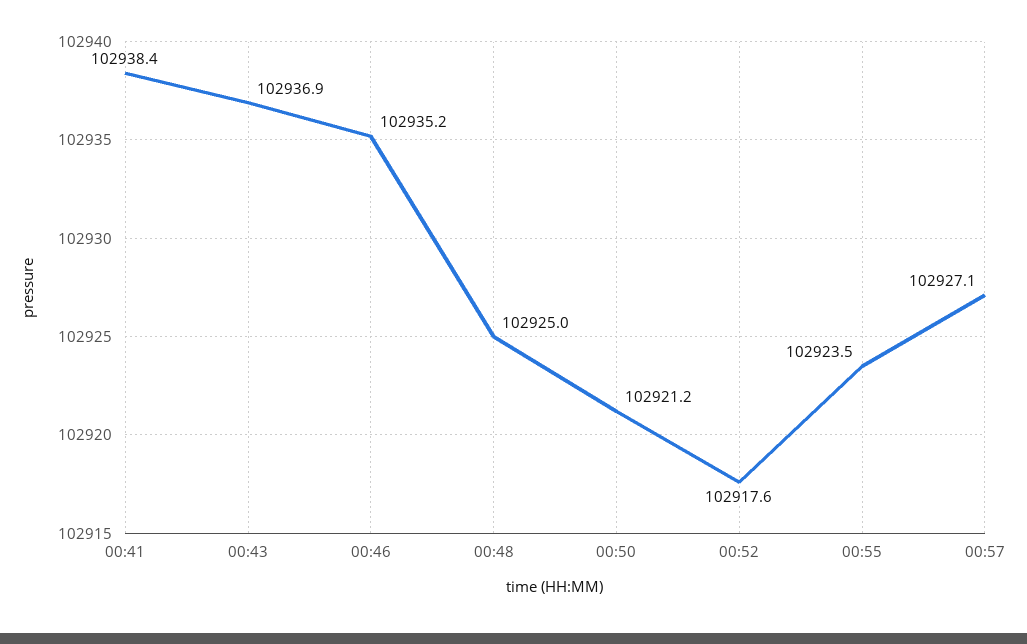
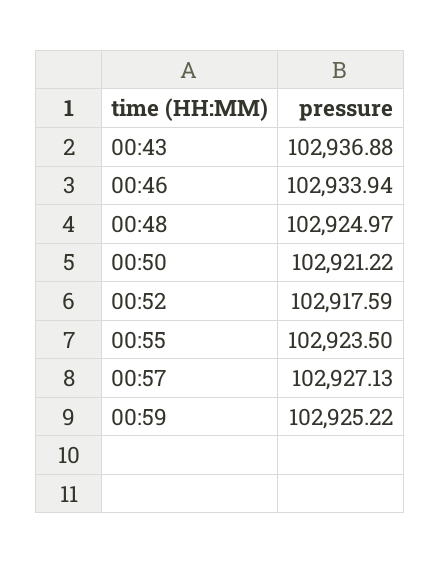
00:41: 102938.4 -> none
00:46: 102935.2 -> 102933.94
00:59: none -> 102925.22

